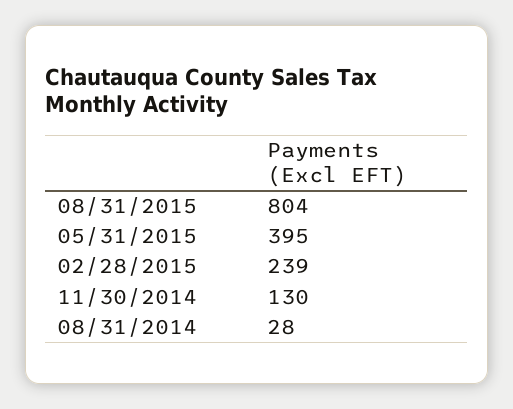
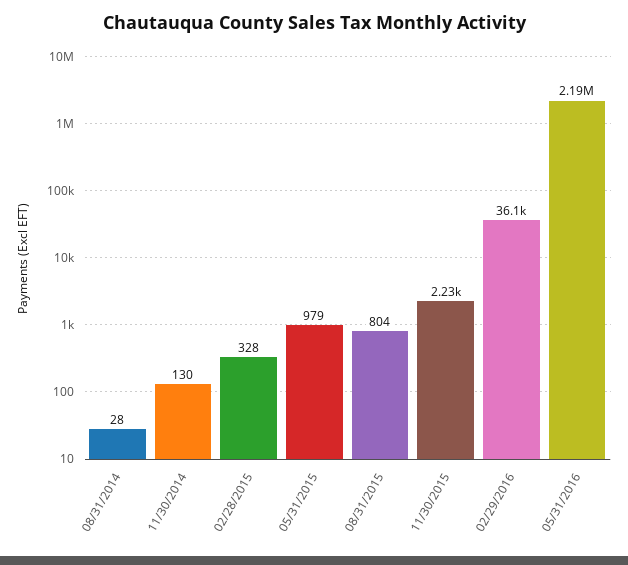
05/31/2015: 395 -> 979
02/28/2015: 239 -> 328
11/30/2015: none -> 2230
02/29/2016: none -> 36100
05/31/2016: none -> 2190000

